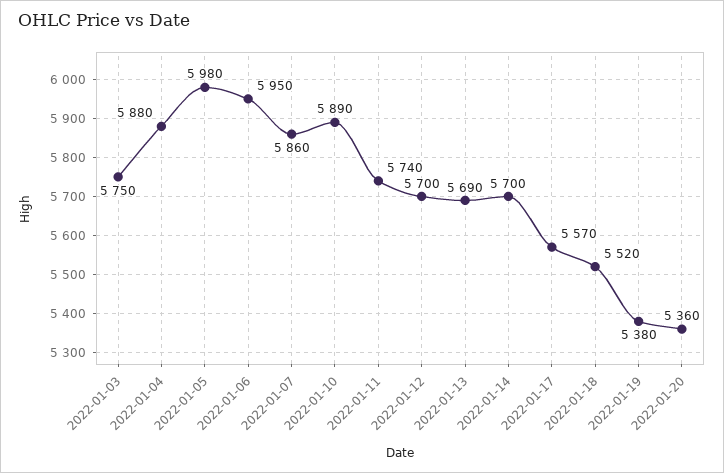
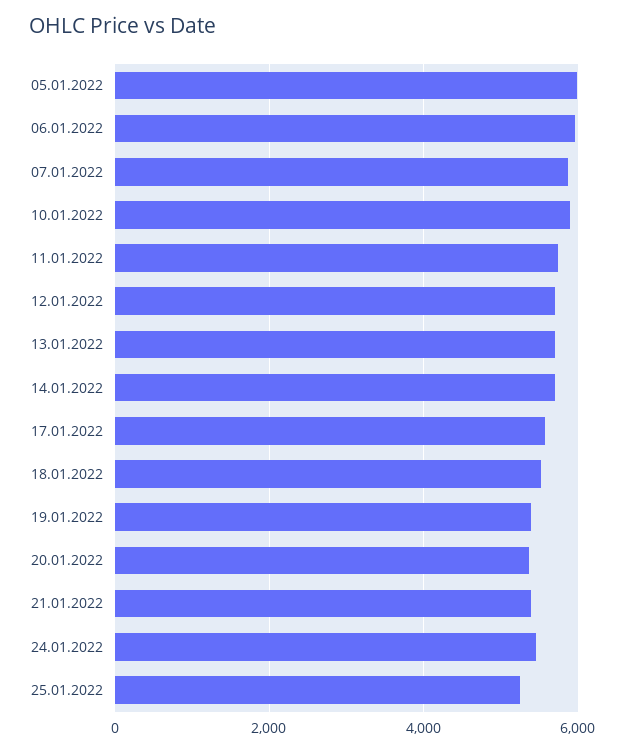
2022-01-03: 5750 -> none
2022-01-04: 5880 -> none
21.01.2022: none -> 5400
24.01.2022: none -> 5400
25.01.2022: none -> 5200

